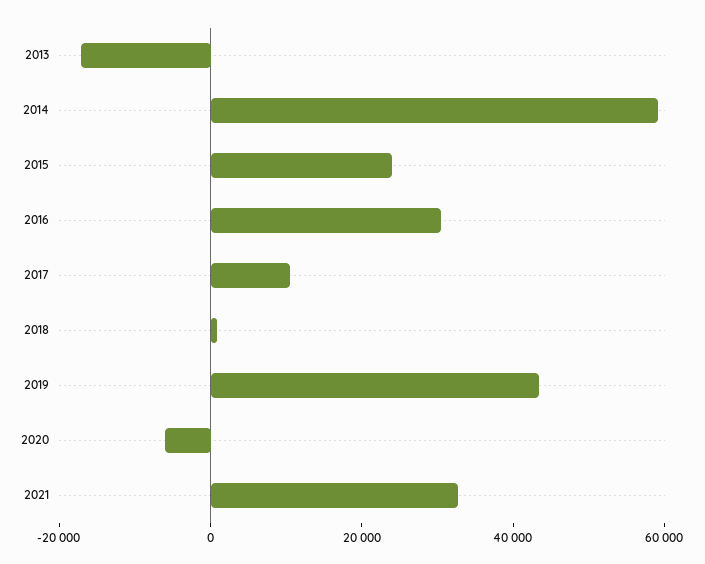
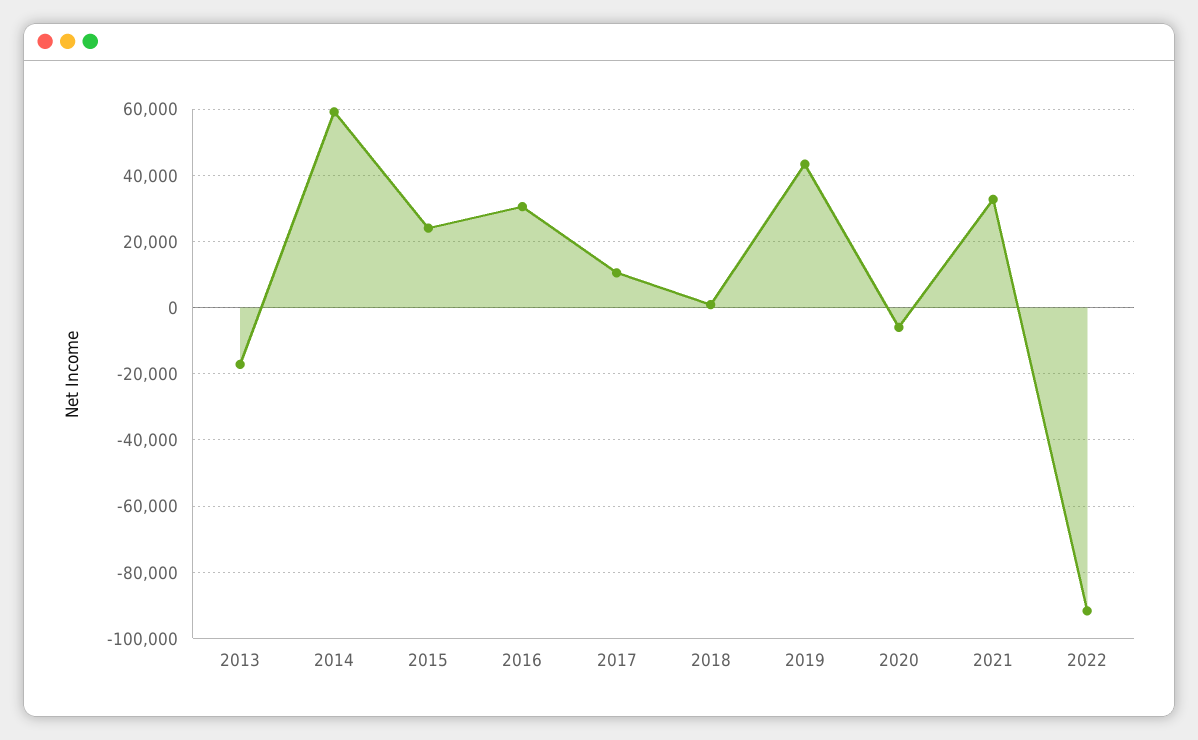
2022: none -> -92000

